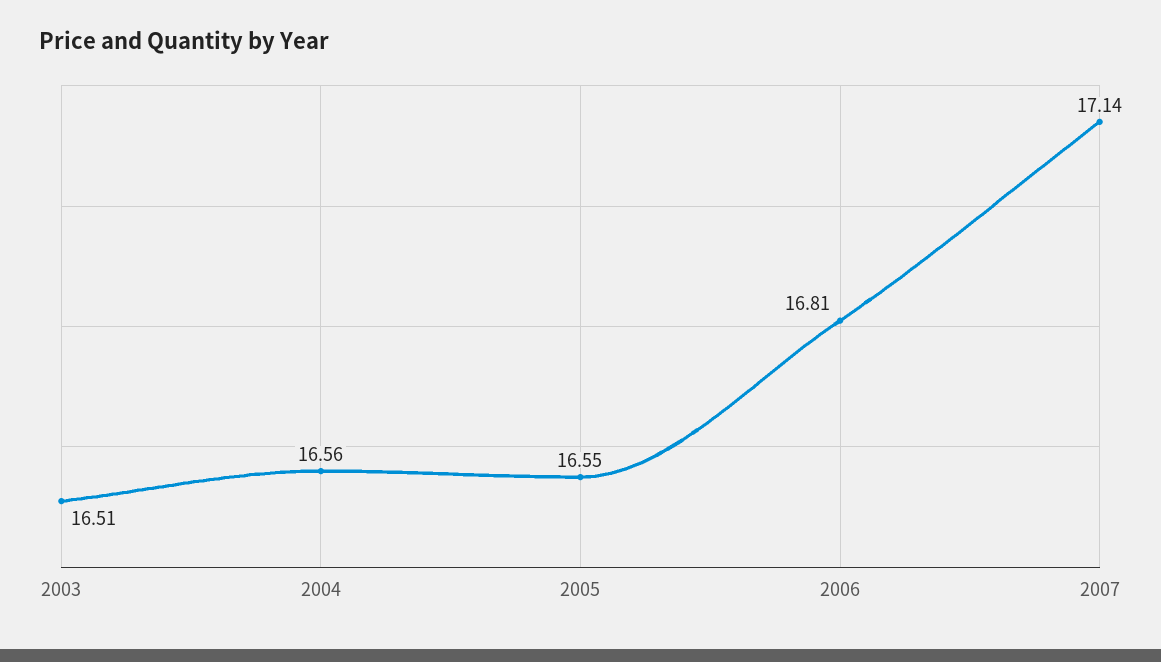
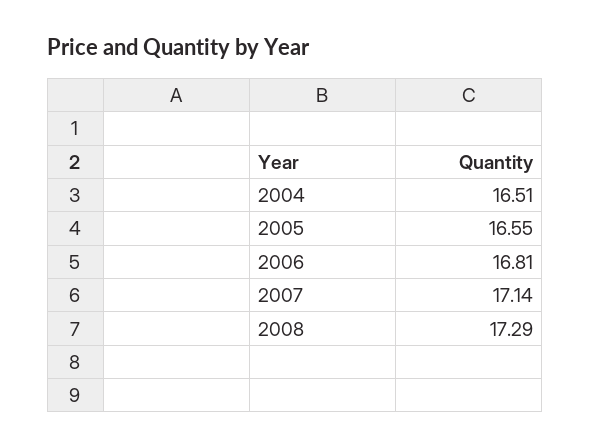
2003: 16.51 -> none
2004: 16.56 -> 16.51
2008: none -> 17.29

